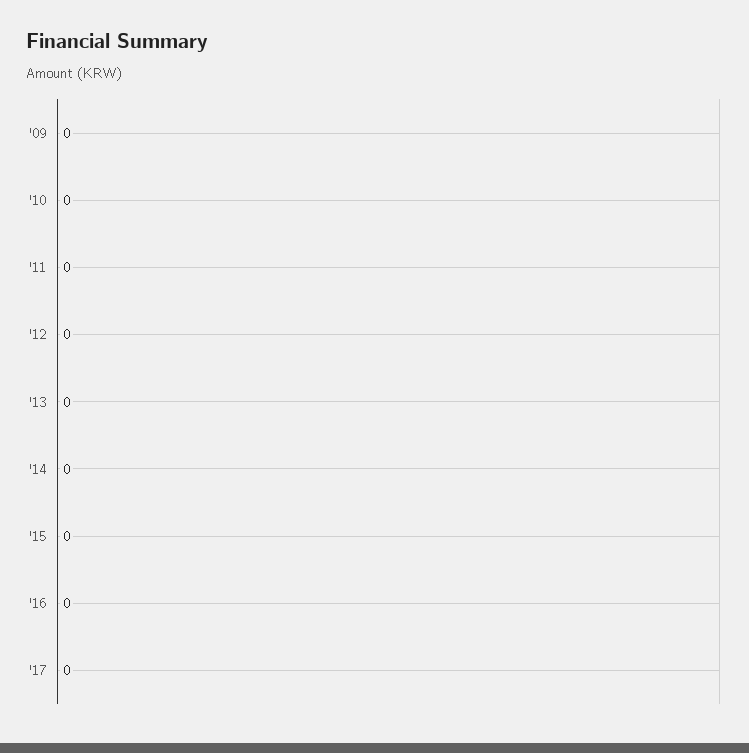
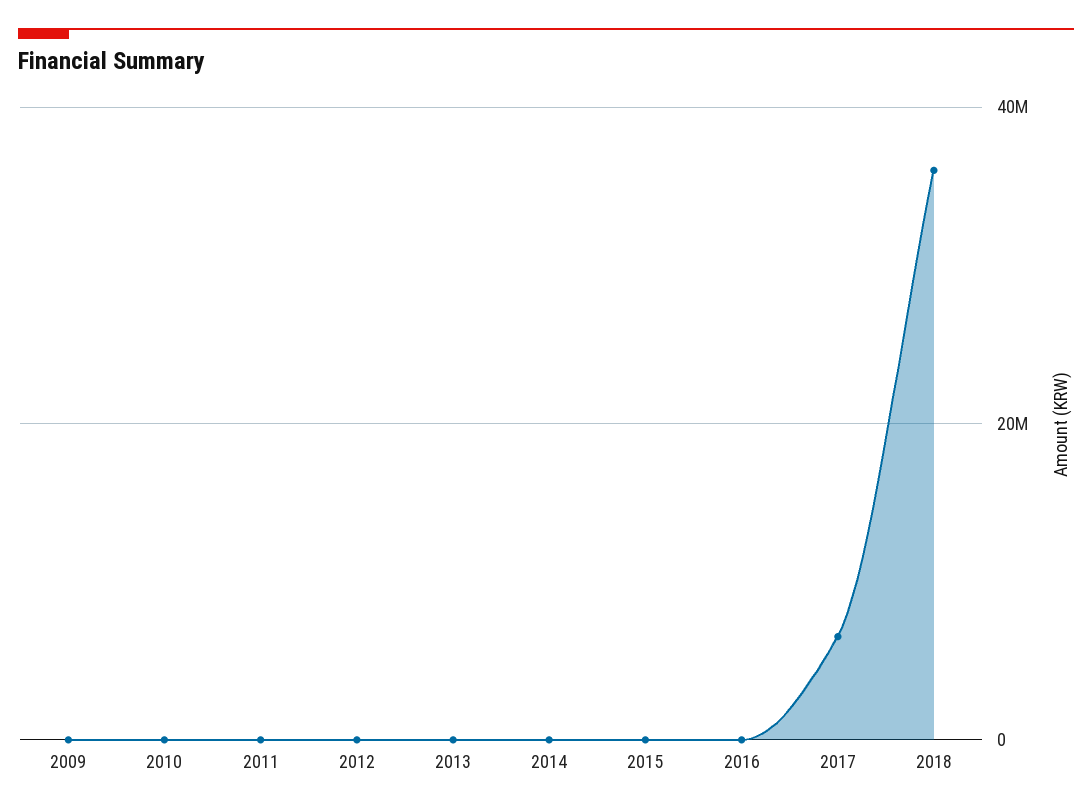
'17: 0 -> 6000000
2018: none -> 36000000

